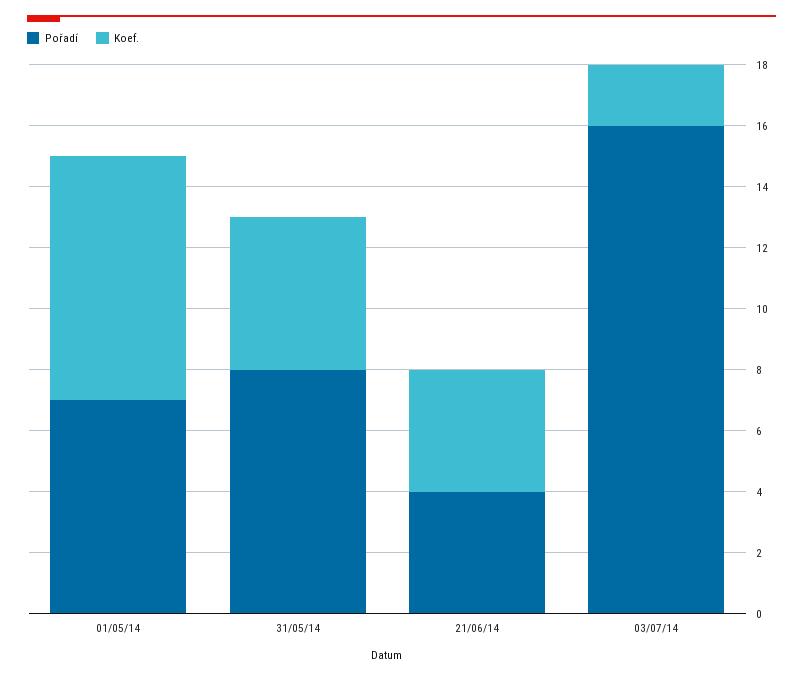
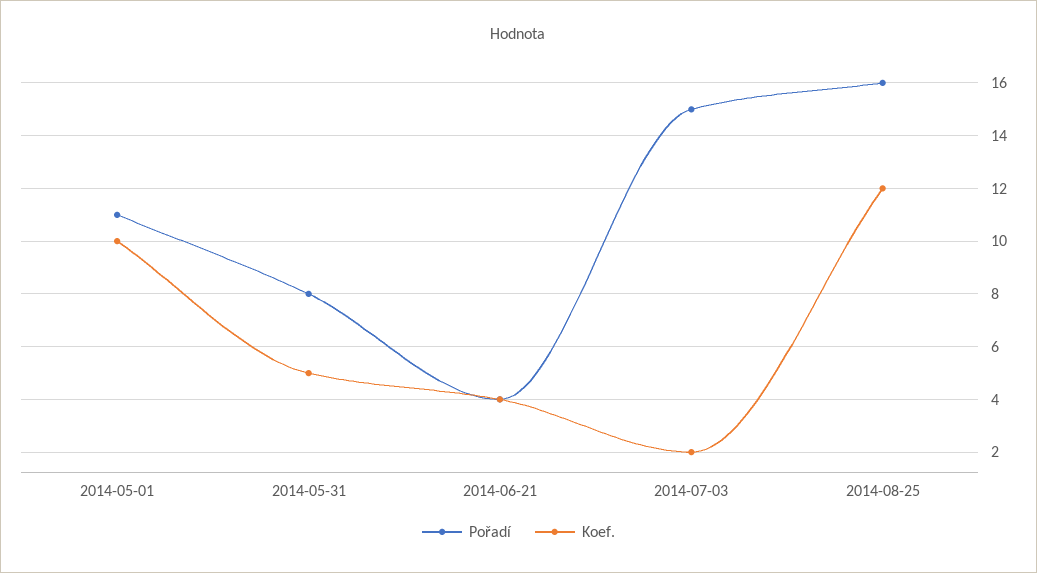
Pořadí, 01/05/14: 7 -> 11
Koef., 01/05/14: 8 -> 10
Pořadí, 03/07/14: 16 -> 15
Pořadí, 2014-08-25: none -> 16
Koef., 2014-08-25: none -> 12

